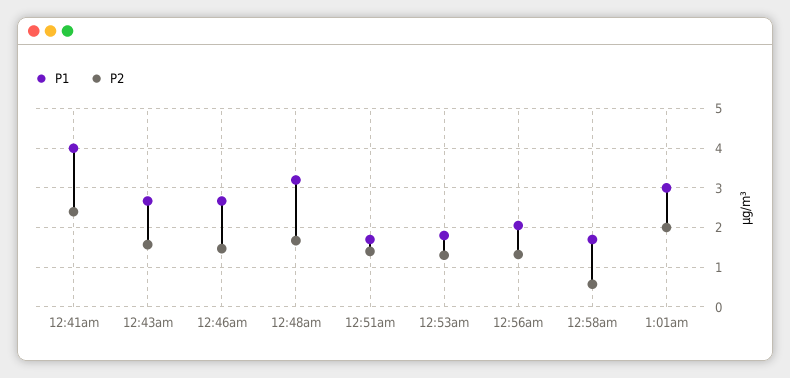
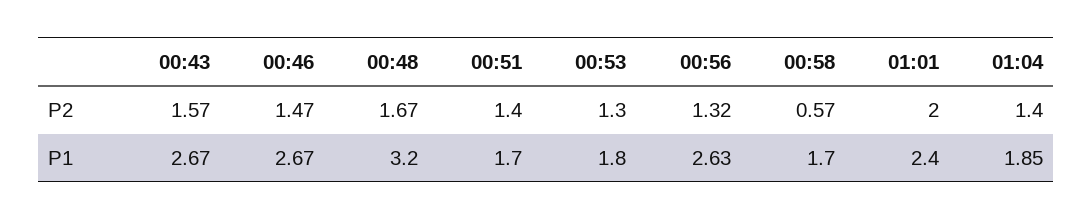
P1, 12:41am: 4 -> none
P2, 12:41am: 2.4 -> none
P1, 12:56am: 2 -> 2.63
P1, 1:01am: 3 -> 2.4
P2, 01:04: none -> 1.4
P1, 01:04: none -> 1.85

